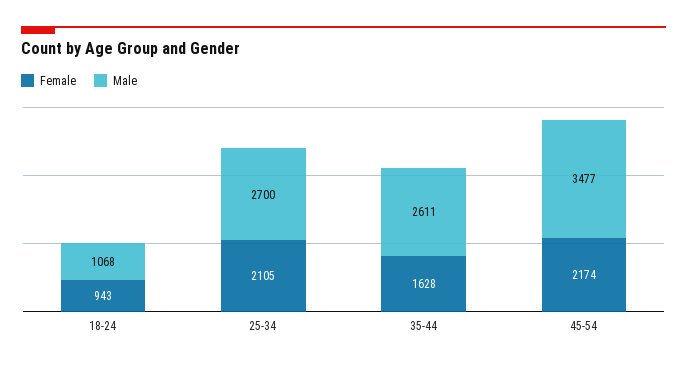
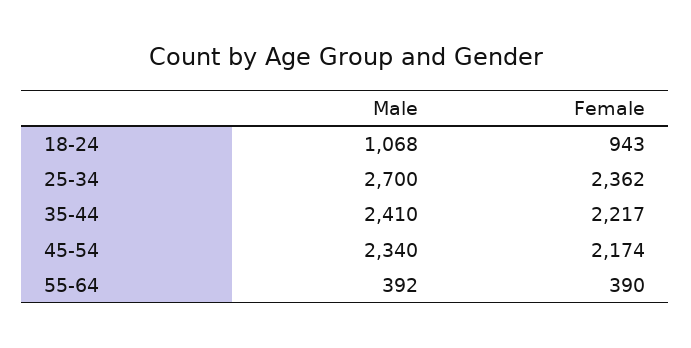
Female, 25-34: 2105 -> 2362
Female, 35-44: 1628 -> 2217
Male, 35-44: 2611 -> 2410
Male, 45-54: 3477 -> 2340
Male, 55-64: none -> 392
Female, 55-64: none -> 390

